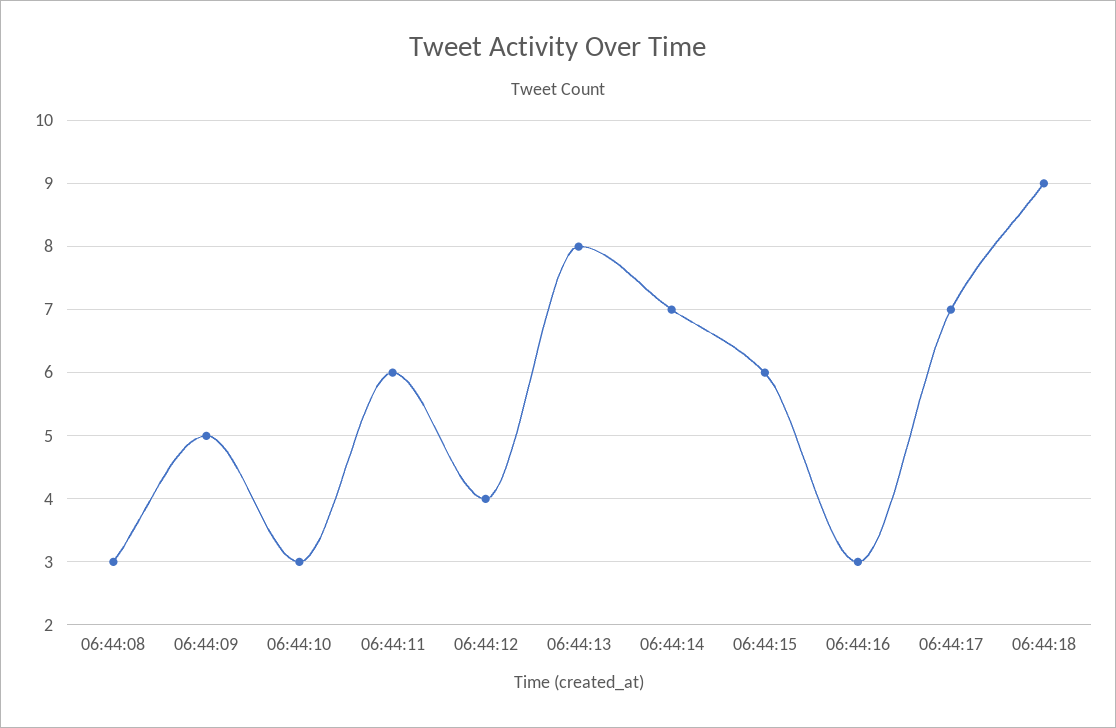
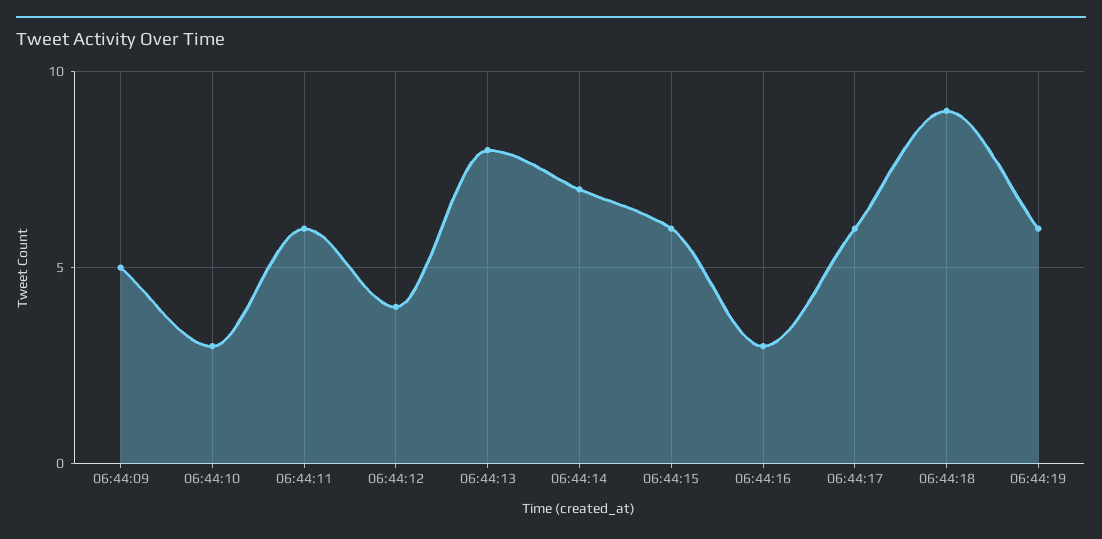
06:44:08: 3 -> none
06:44:17: 7 -> 6
06:44:19: none -> 6

